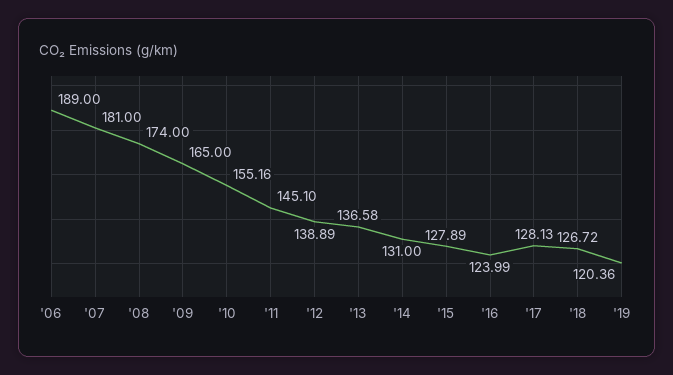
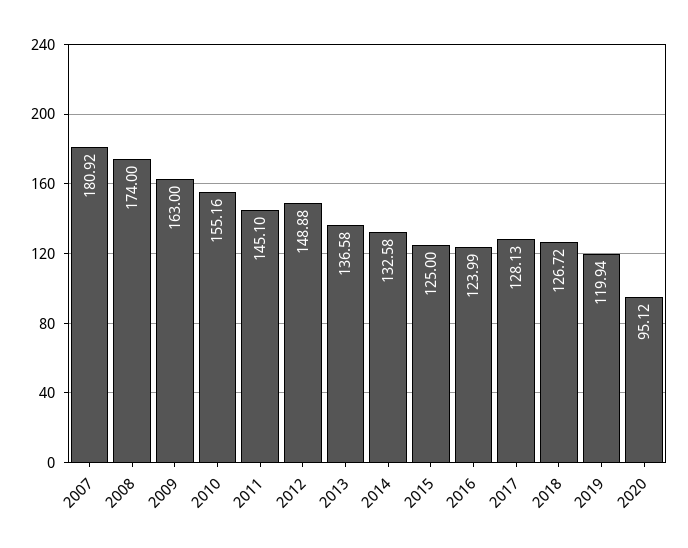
'06: 189 -> none
'07: 181 -> 180.92
'09: 165 -> 163
'12: 138.89 -> 148.88
'14: 131 -> 132.58
'15: 127.89 -> 125
'19: 120.36 -> 119.94
2020: none -> 95.12

